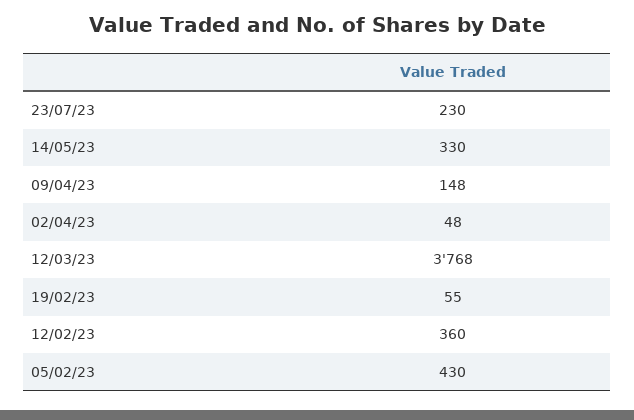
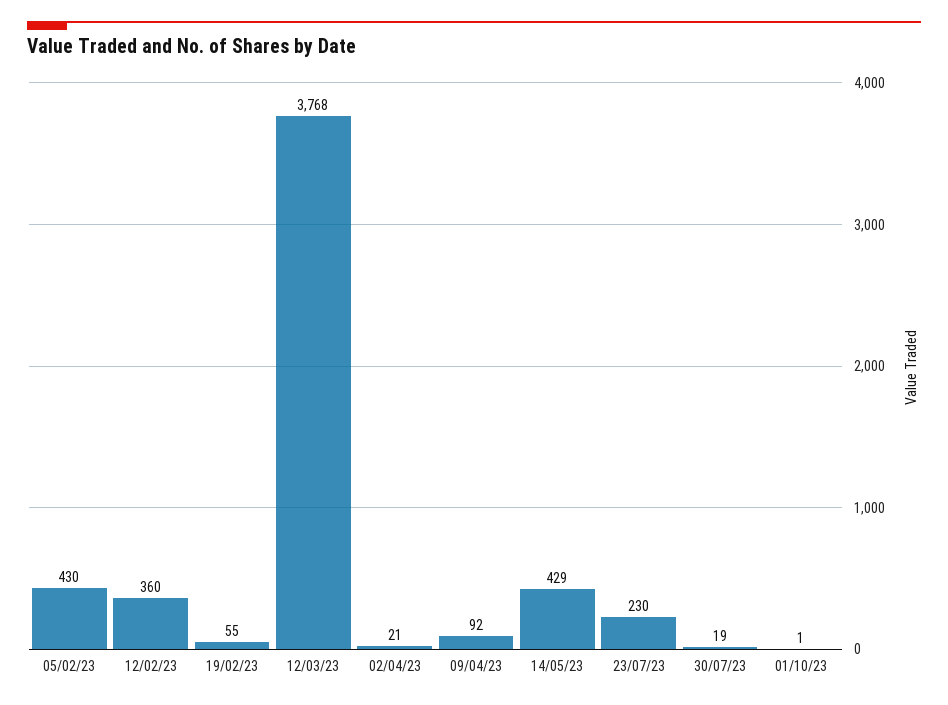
14/05/23: 330 -> 429
09/04/23: 148 -> 92
02/04/23: 48 -> 21
30/07/23: none -> 19
01/10/23: none -> 1

